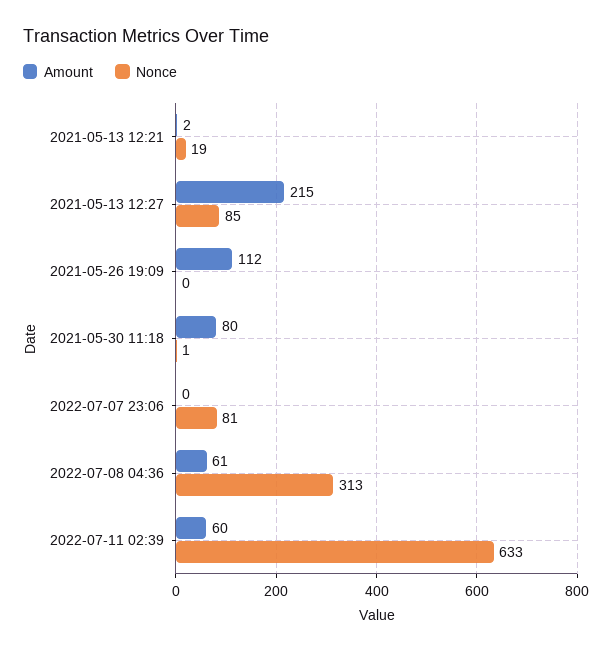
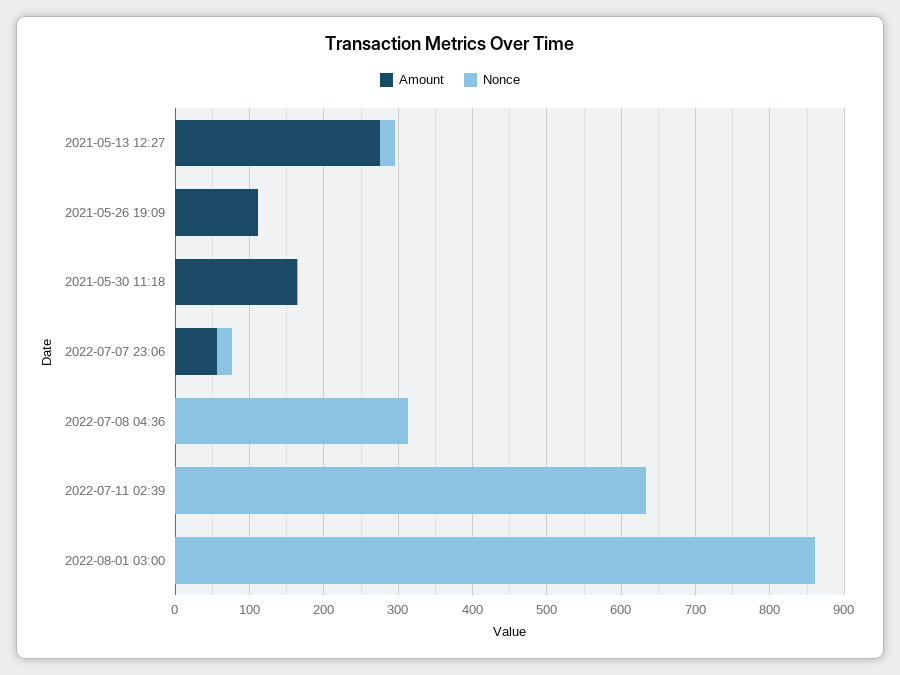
Amount, 2021-05-13 12:21: 2 -> none
Nonce, 2021-05-13 12:21: 19 -> none
Amount, 2021-05-13 12:27: 215 -> 280
Nonce, 2021-05-13 12:27: 85 -> 20
Amount, 2021-05-30 11:18: 80 -> 160
Amount, 2022-07-07 23:06: 0 -> 60
Nonce, 2022-07-07 23:06: 81 -> 20
Amount, 2022-07-08 04:36: 61 -> 0
Amount, 2022-07-11 02:39: 60 -> 0
Amount, 2022-08-01 03:00: none -> 0
Nonce, 2022-08-01 03:00: none -> 860

